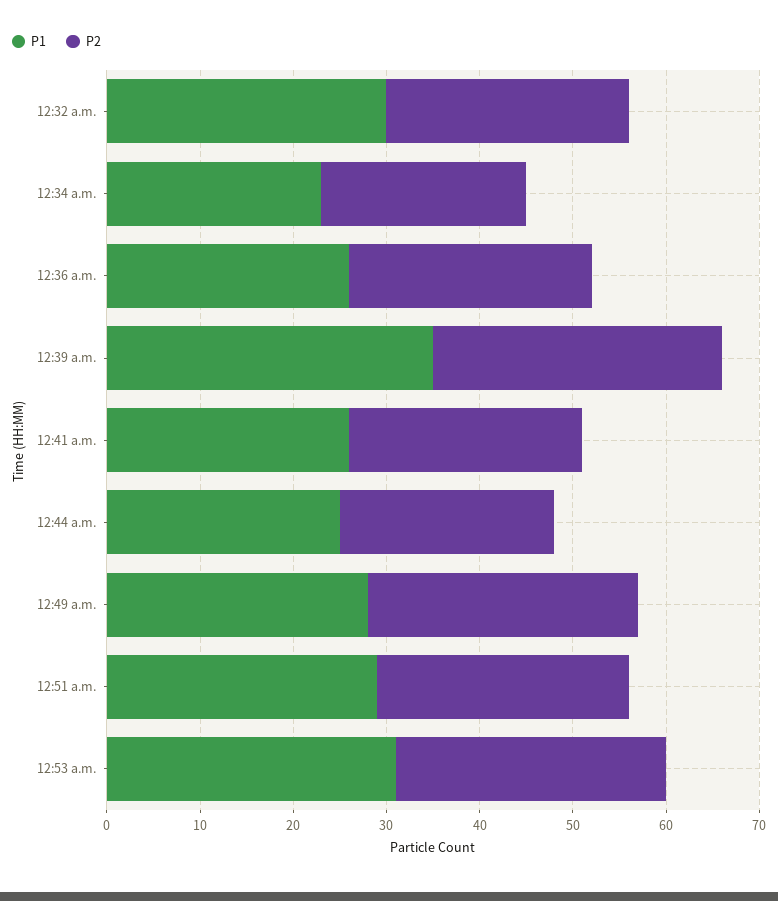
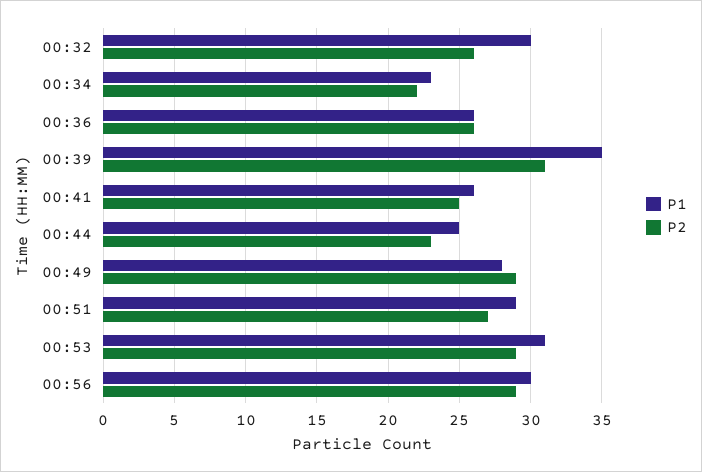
P1, 00:56: none -> 30
P2, 00:56: none -> 29

